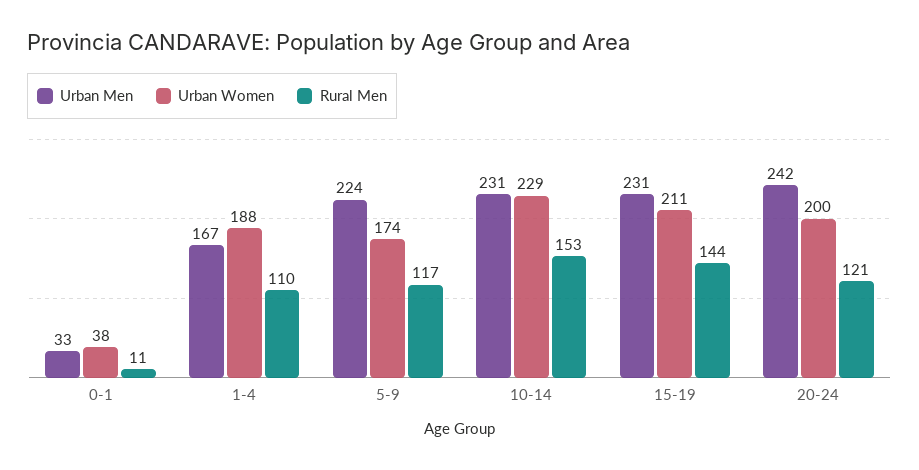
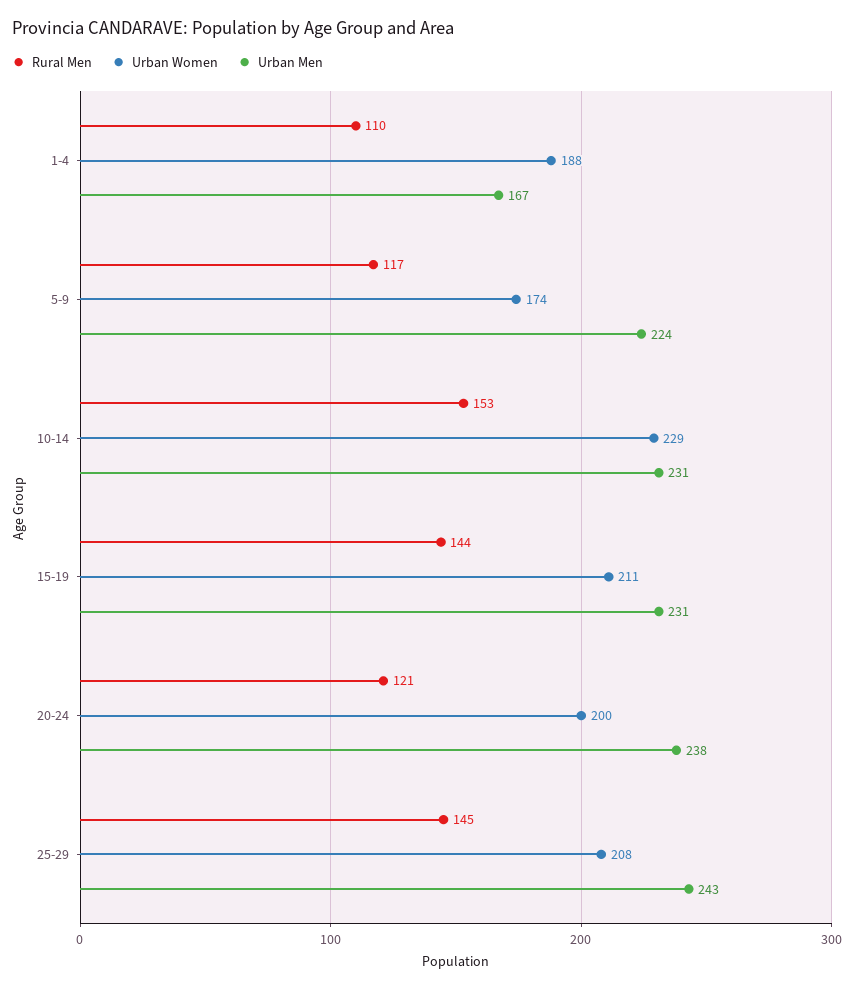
Urban Men, 0-1: 33 -> none
Urban Women, 0-1: 38 -> none
Rural Men, 0-1: 11 -> none
Urban Men, 20-24: 242 -> 238
Rural Men, 25-29: none -> 145
Urban Women, 25-29: none -> 208
Urban Men, 25-29: none -> 243

